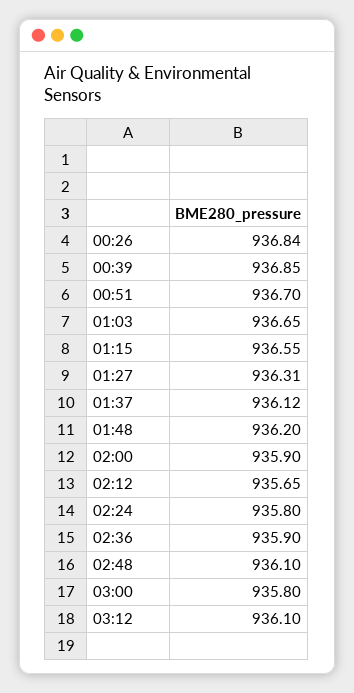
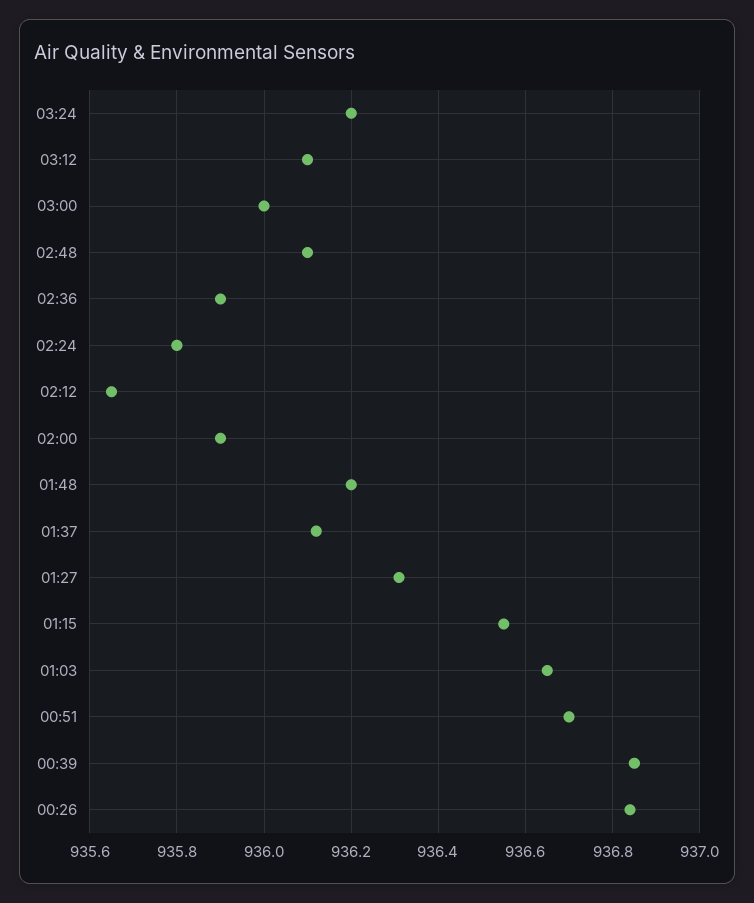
03:00: 935.8 -> 936
03:24: none -> 936.2

